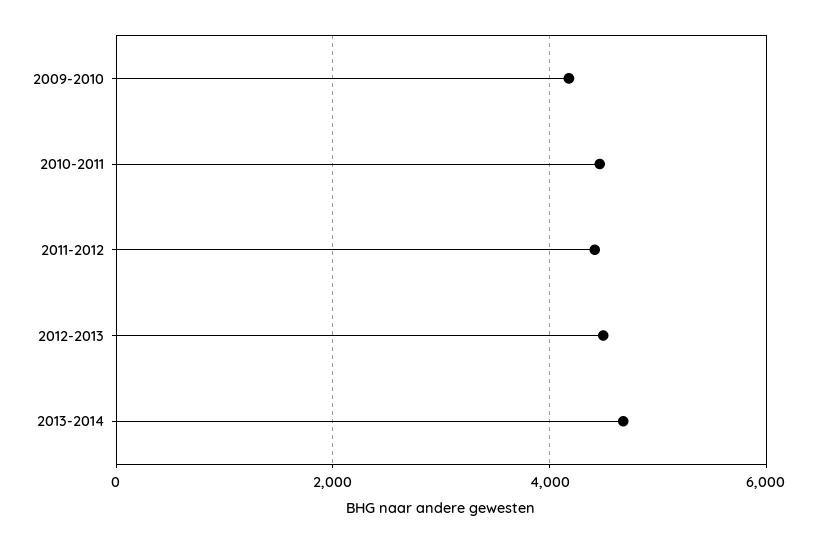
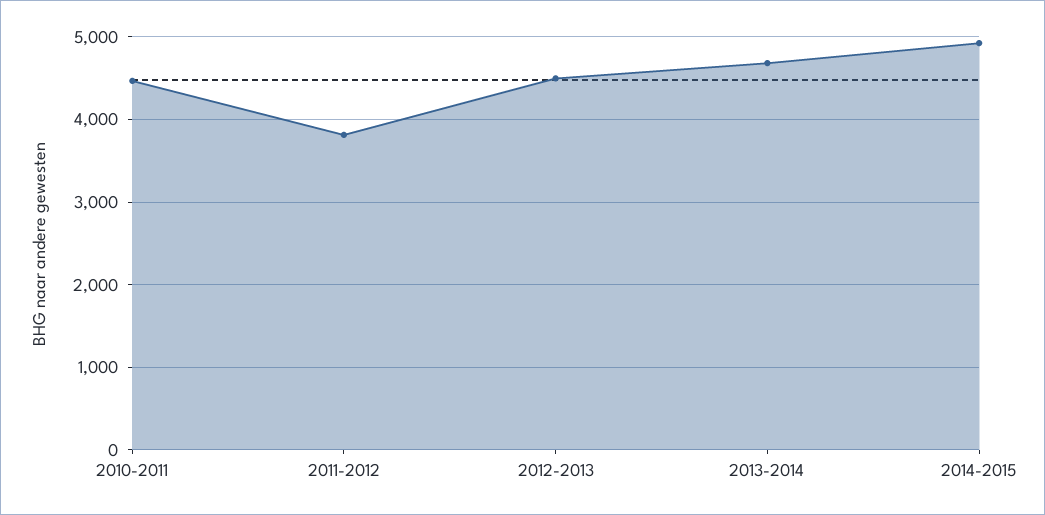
2009-2010: 4200 -> none
2011-2012: 4400 -> 3800
2014-2015: none -> 4900

